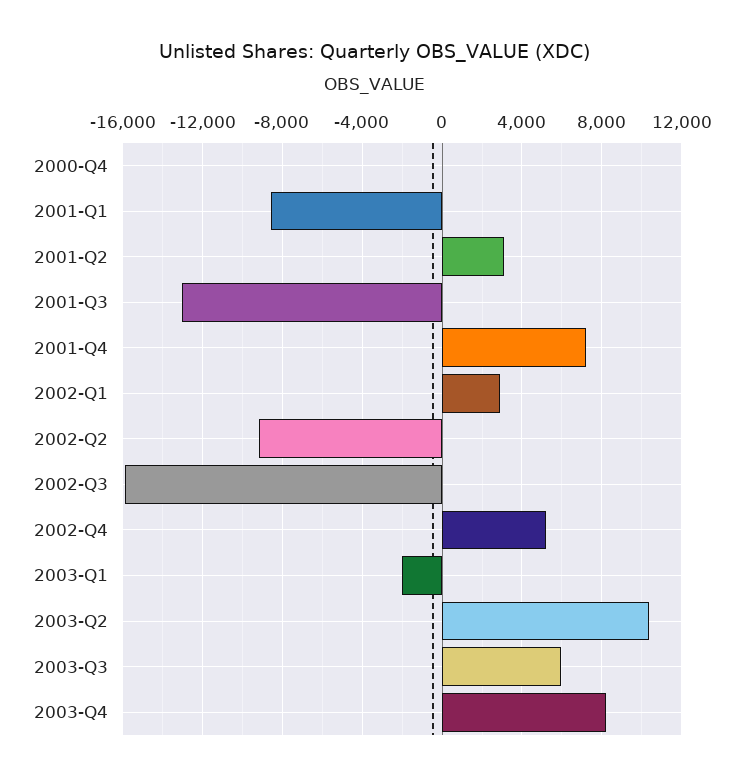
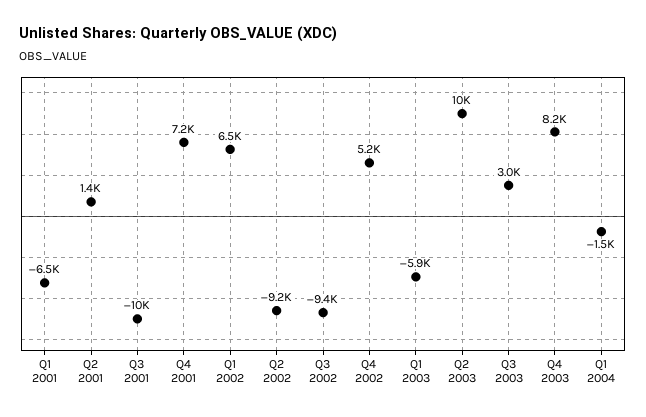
2000-Q4: 0 -> none
2001-Q1: -8500 -> -6500
2001-Q2: 3000 -> 1400
2001-Q3: -13000 -> -10000
2002-Q1: 3000 -> 6500
2002-Q3: -16000 -> -9400
2003-Q1: -2000 -> -5900
2003-Q3: 6000 -> 3000
Q1 2004: none -> -1500

